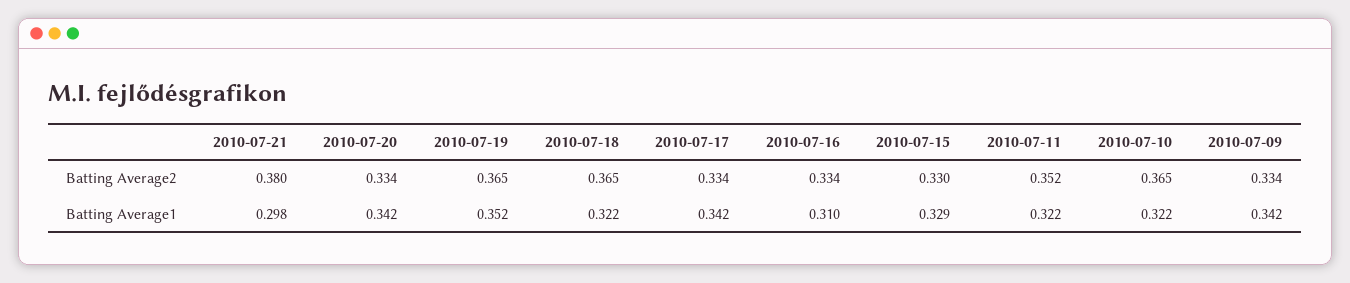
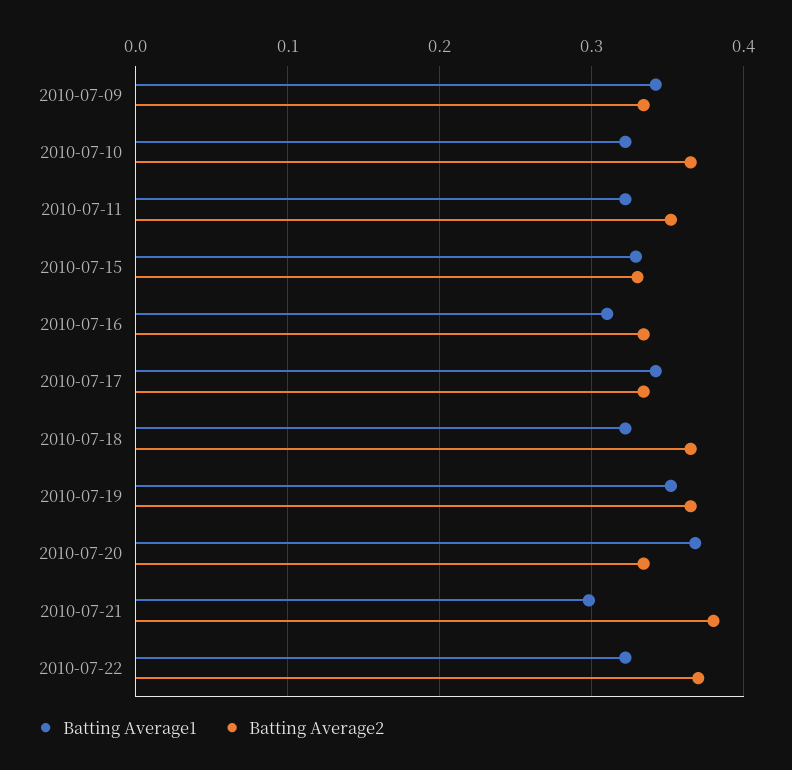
Batting Average1, 2010-07-20: 0.342 -> 0.37
Batting Average1, 2010-07-22: none -> 0.32
Batting Average2, 2010-07-22: none -> 0.37

